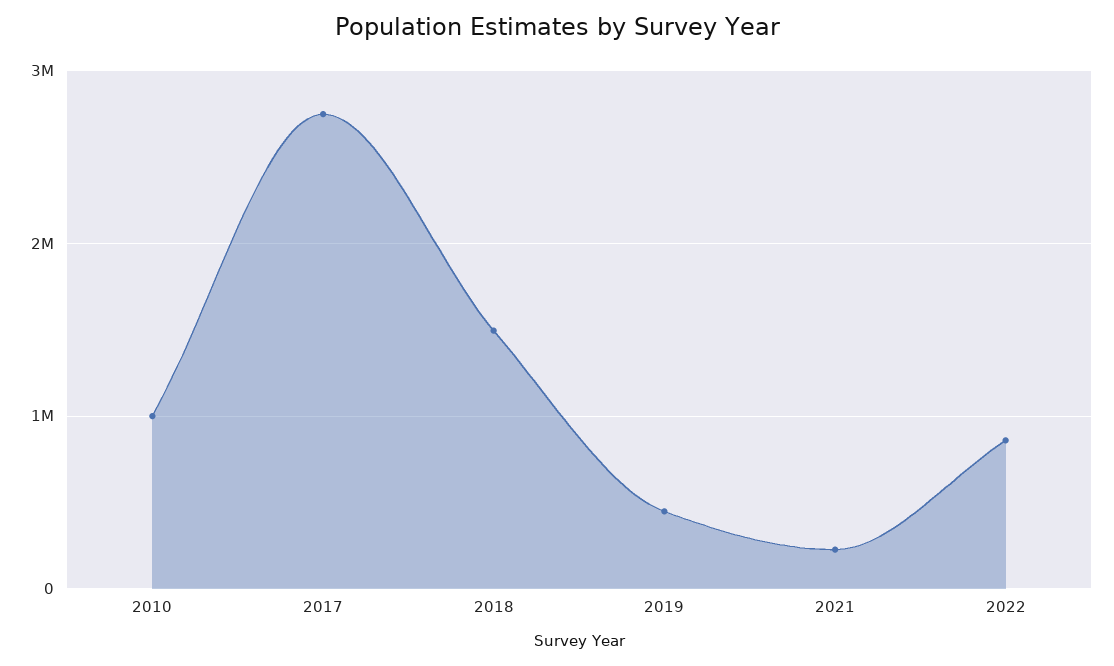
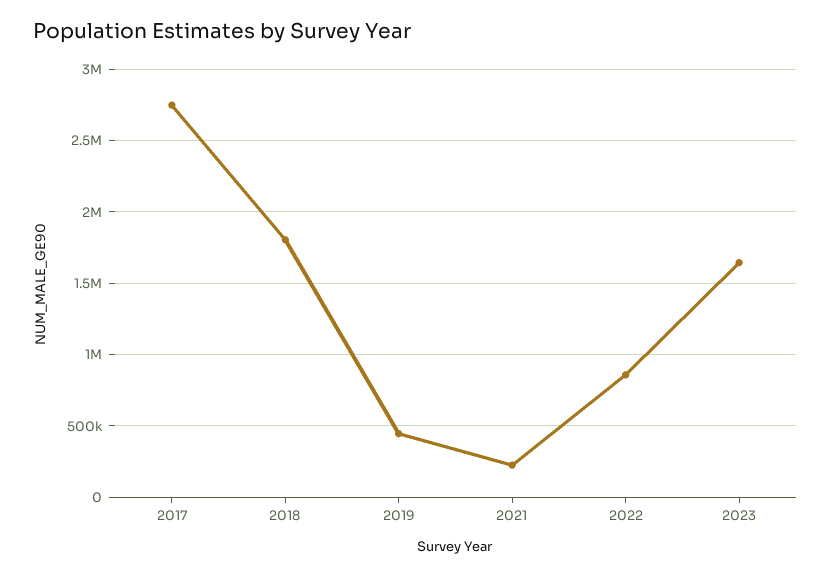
2010: 1000000 -> none
2018: 1500000 -> 1800000
2023: none -> 1650000

